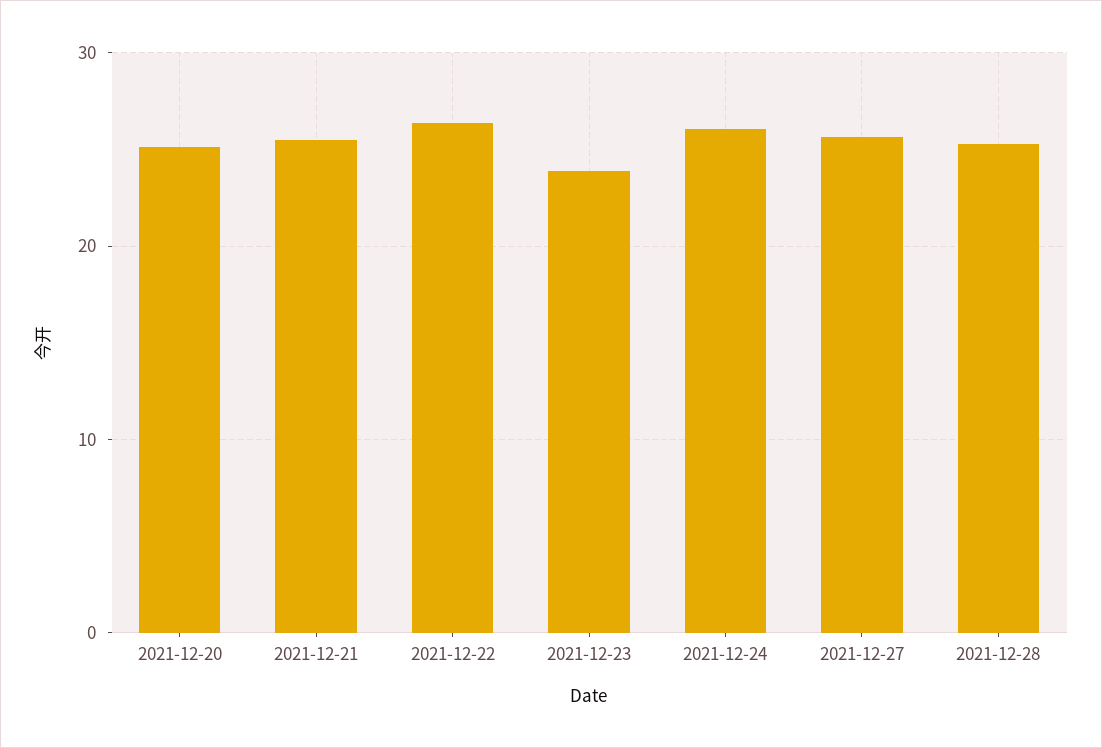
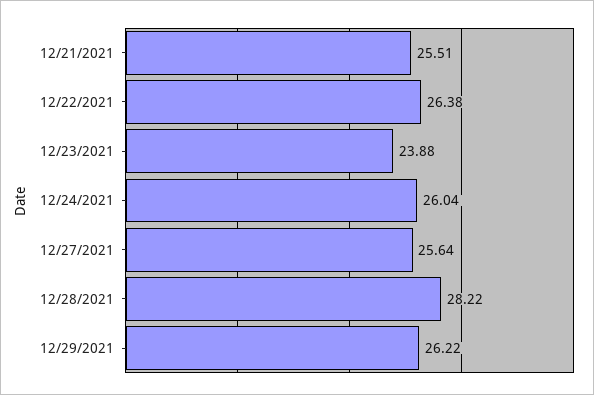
2021-12-20: 25 -> none
2021-12-28: 25 -> 28.22
12/29/2021: none -> 26.22

